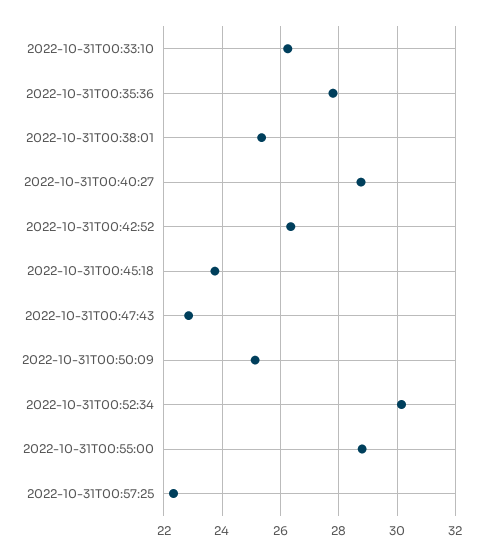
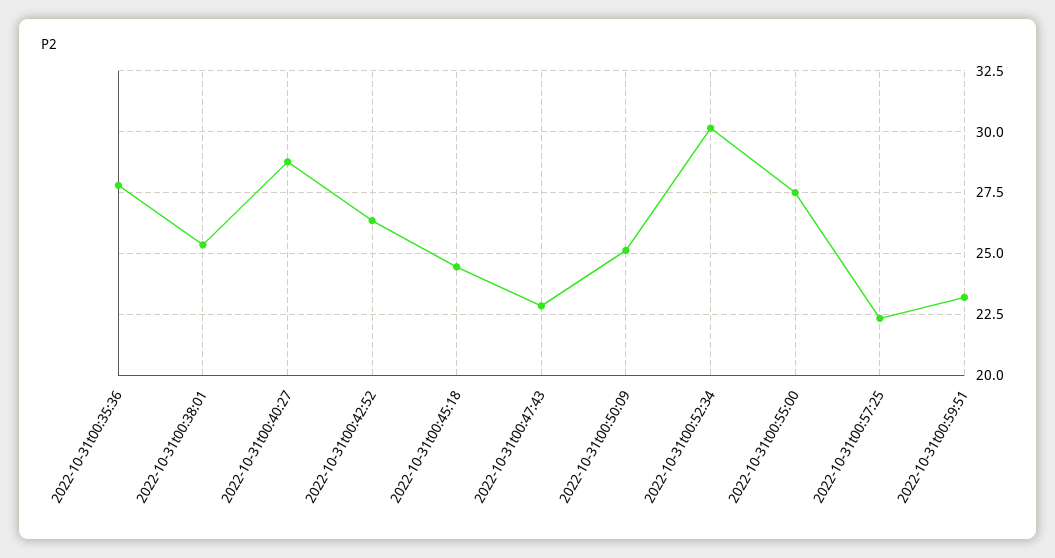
2022-10-31T00:33:10: 26.25 -> none
2022-10-31T00:45:18: 23.75 -> 24.5
2022-10-31T00:55:00: 28.75 -> 27.5
2022-10-31t00:59:51: none -> 23.25

